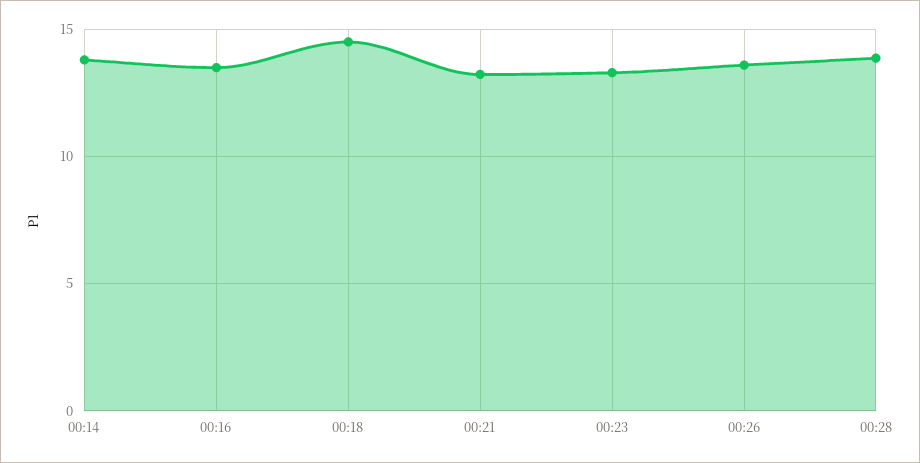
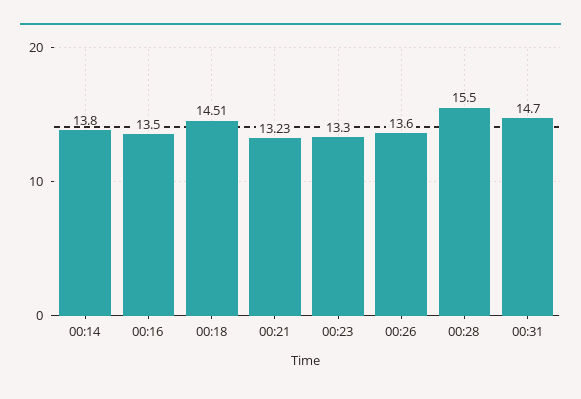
00:28: 14 -> 15.5
00:31: none -> 14.7

